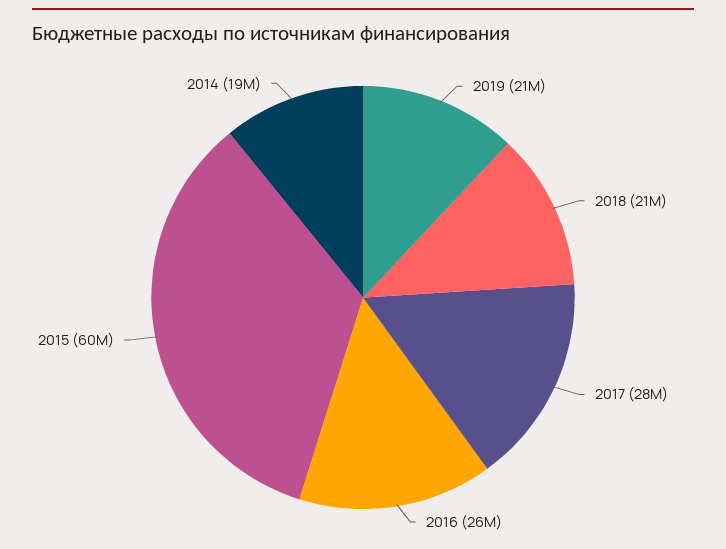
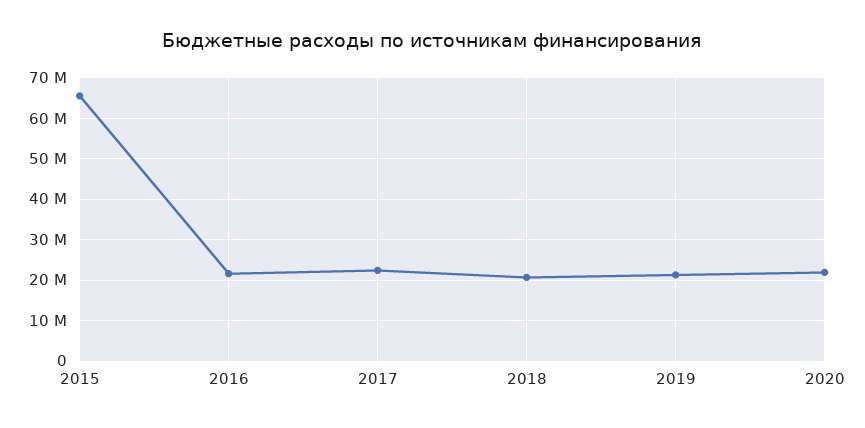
2017: 28000000 -> 22000000
2016: 26000000 -> 22000000
2015: 60000000 -> 66000000
2014: 19000000 -> none
2020: none -> 22000000

